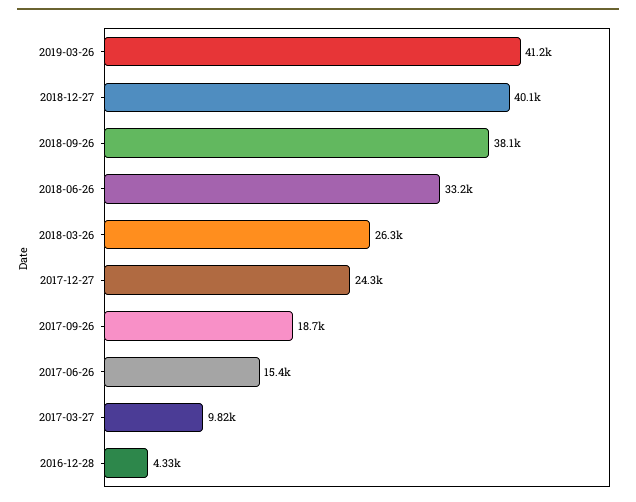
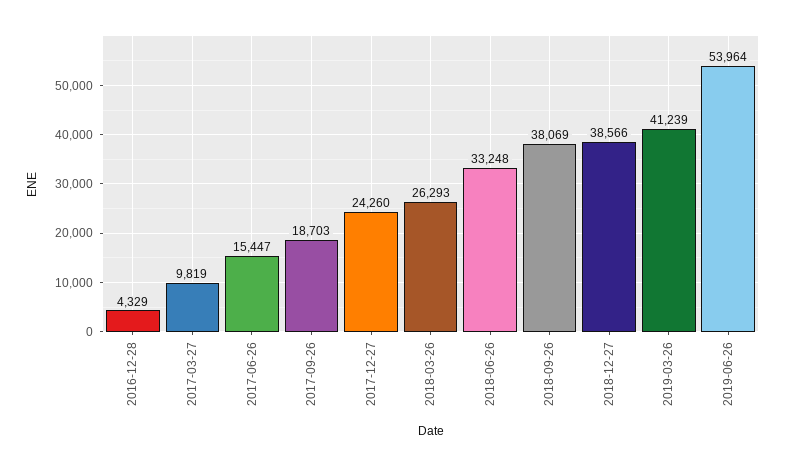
2018-12-27: 40100 -> 38566
2019-06-26: none -> 53964

